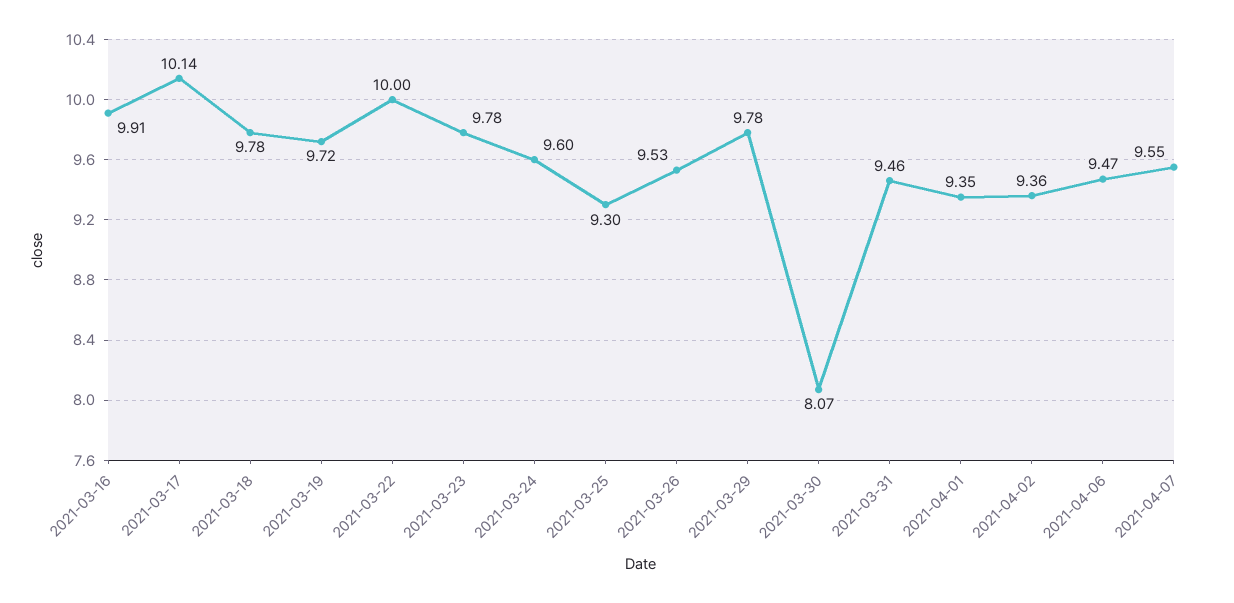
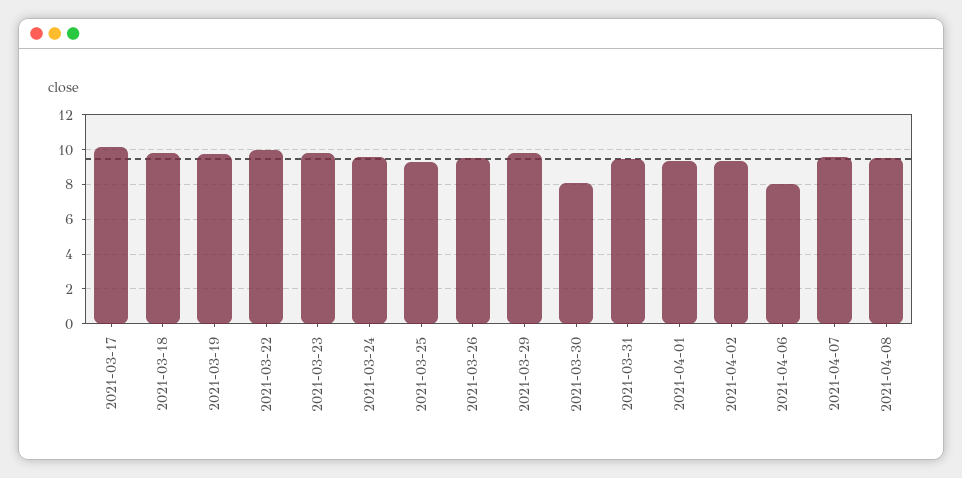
2021-03-16: 9.91 -> none
2021-04-06: 9.47 -> 8
2021-04-08: none -> 9.5

